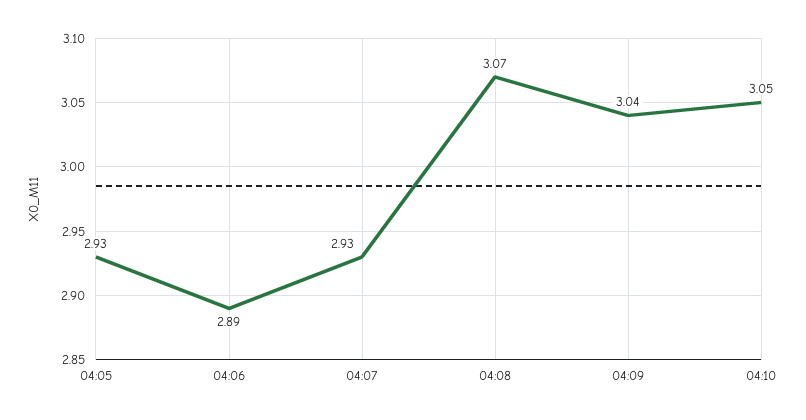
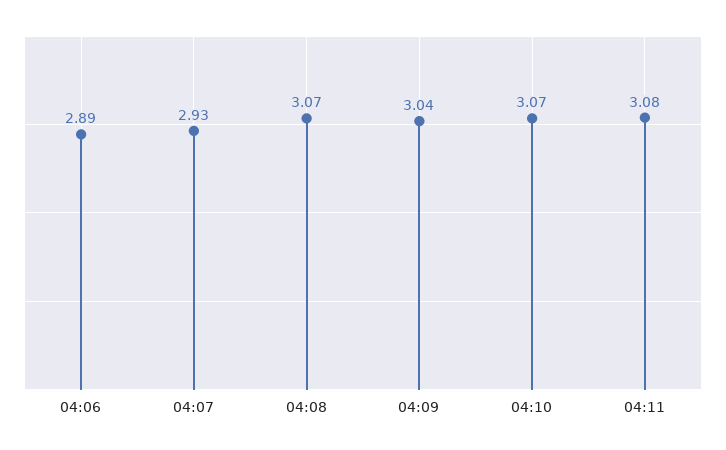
04:05: 2.93 -> none
04:10: 3.05 -> 3.07
04:11: none -> 3.08

